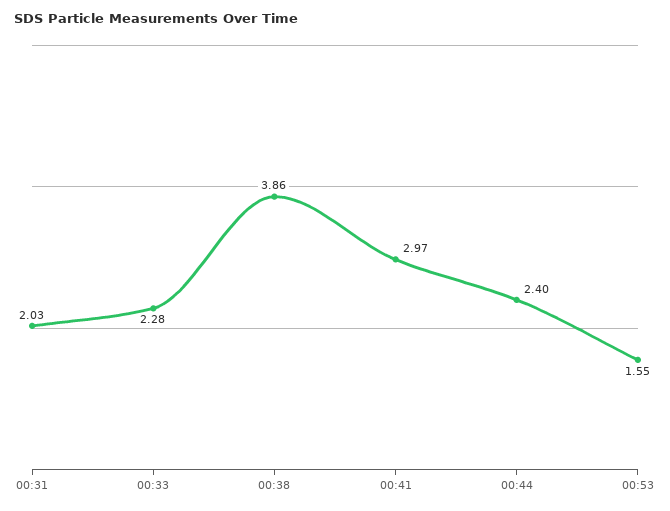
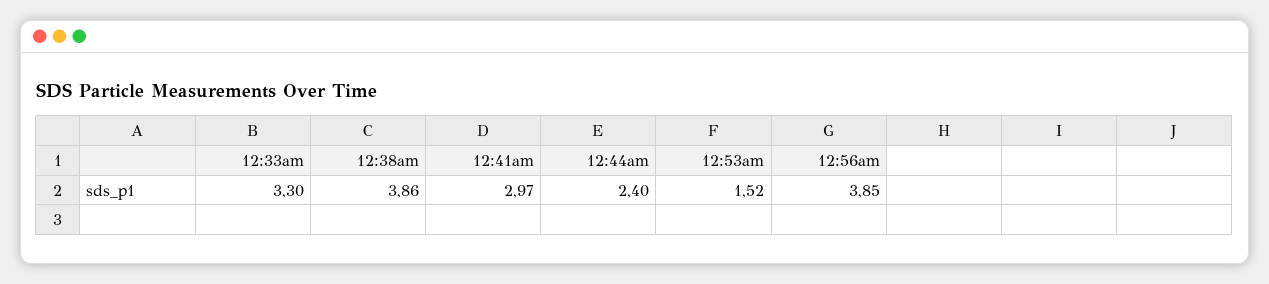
00:31: 2.03 -> none
00:33: 2.28 -> 3.3
00:53: 1.55 -> 1.52
12:56am: none -> 3.85

